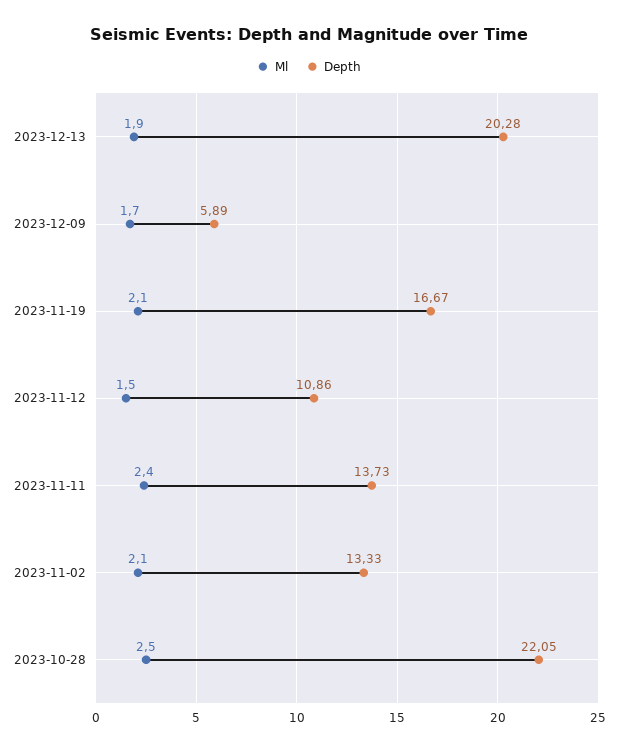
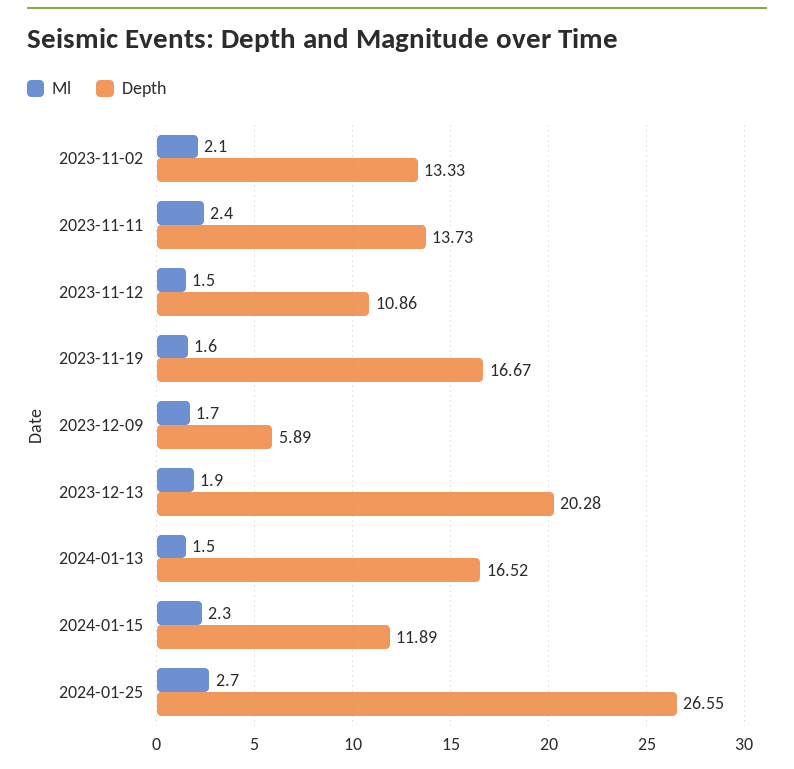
Ml, 2023-11-19: 2.1 -> 1.6
Ml, 2023-10-28: 2.5 -> none
Depth, 2023-10-28: 22.05 -> none
Ml, 2024-01-13: none -> 1.5
Depth, 2024-01-13: none -> 16.52
Ml, 2024-01-15: none -> 2.3
Depth, 2024-01-15: none -> 11.89
Ml, 2024-01-25: none -> 2.7
Depth, 2024-01-25: none -> 26.55

